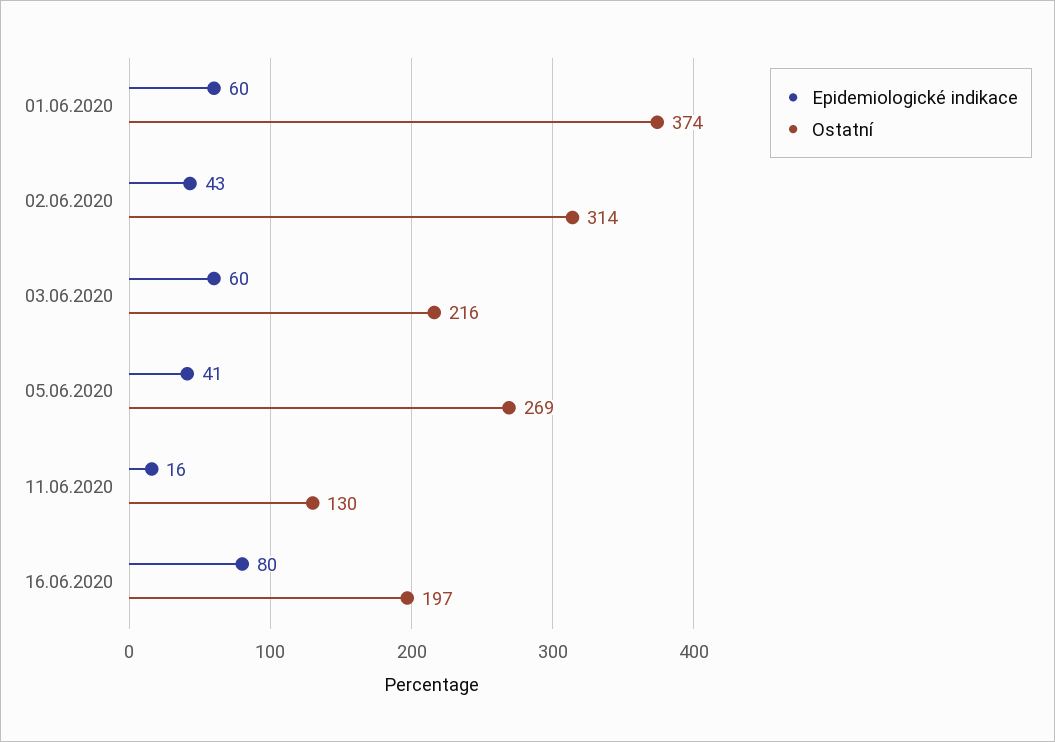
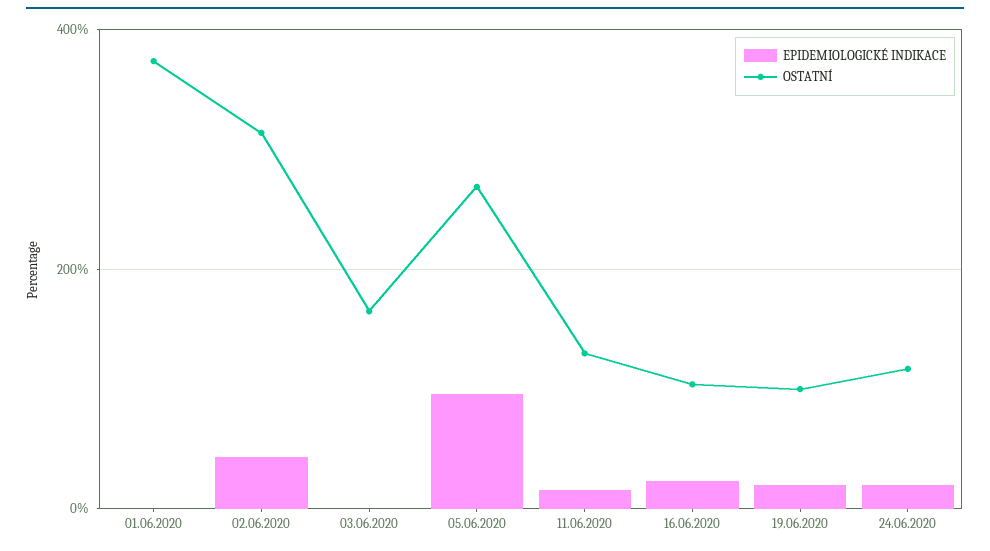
Epidemiologické indikace, 01.06.2020: 60 -> 0
Epidemiologické indikace, 03.06.2020: 60 -> 0
Ostatní, 03.06.2020: 216 -> 160
Epidemiologické indikace, 05.06.2020: 41 -> 100
Epidemiologické indikace, 16.06.2020: 80 -> 20
Ostatní, 16.06.2020: 197 -> 100
Epidemiologické indikace, 19.06.2020: none -> 20
Ostatní, 19.06.2020: none -> 100
Epidemiologické indikace, 24.06.2020: none -> 20
Ostatní, 24.06.2020: none -> 120

